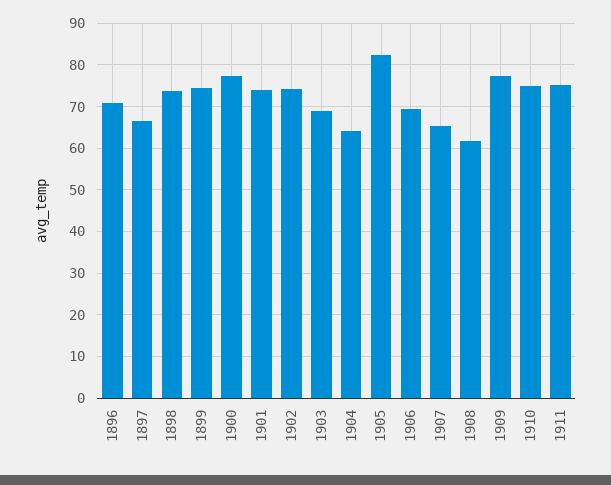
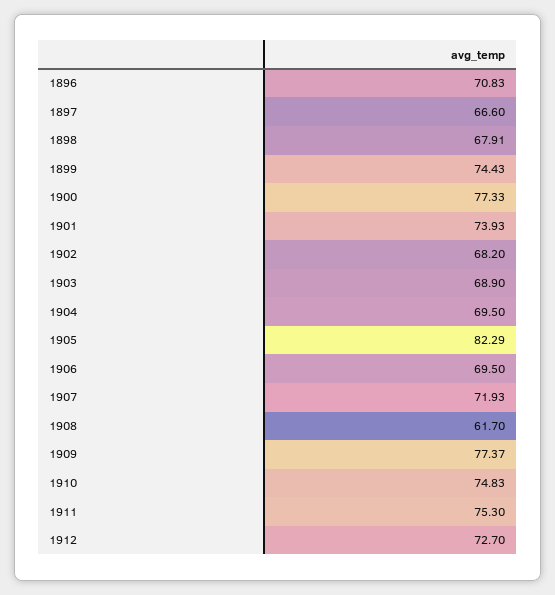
1898: 74 -> 67.91
1902: 74 -> 68.2
1904: 64 -> 69.5
1907: 66 -> 71.93
1912: none -> 72.7

